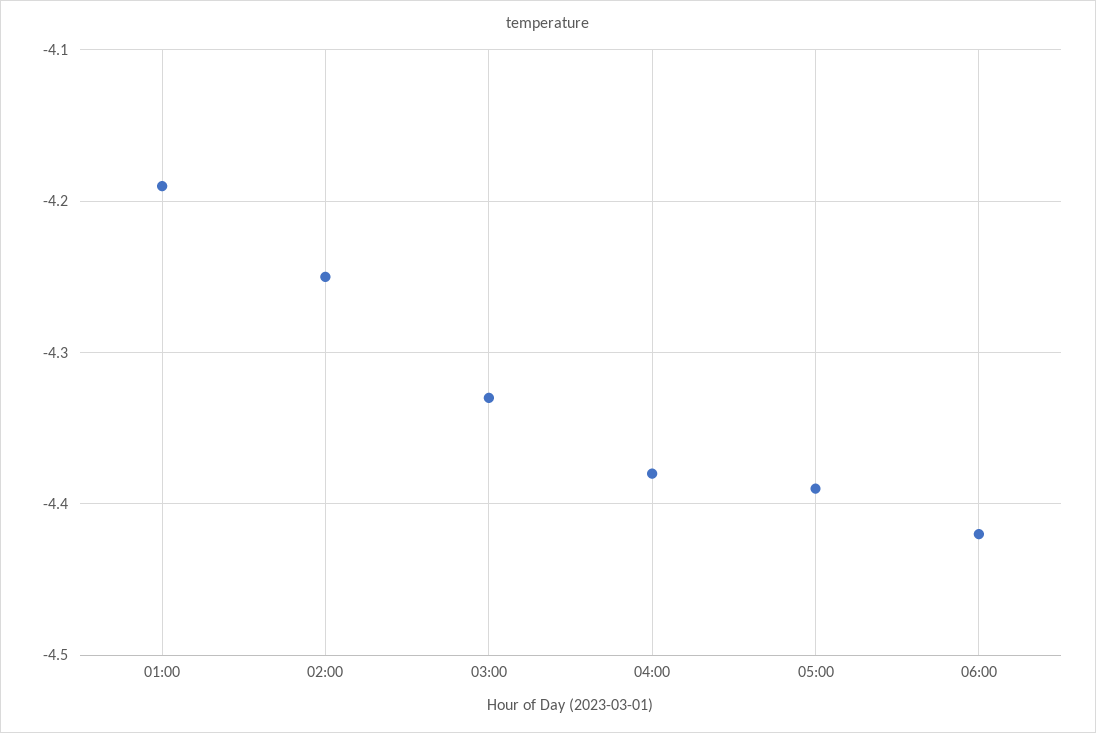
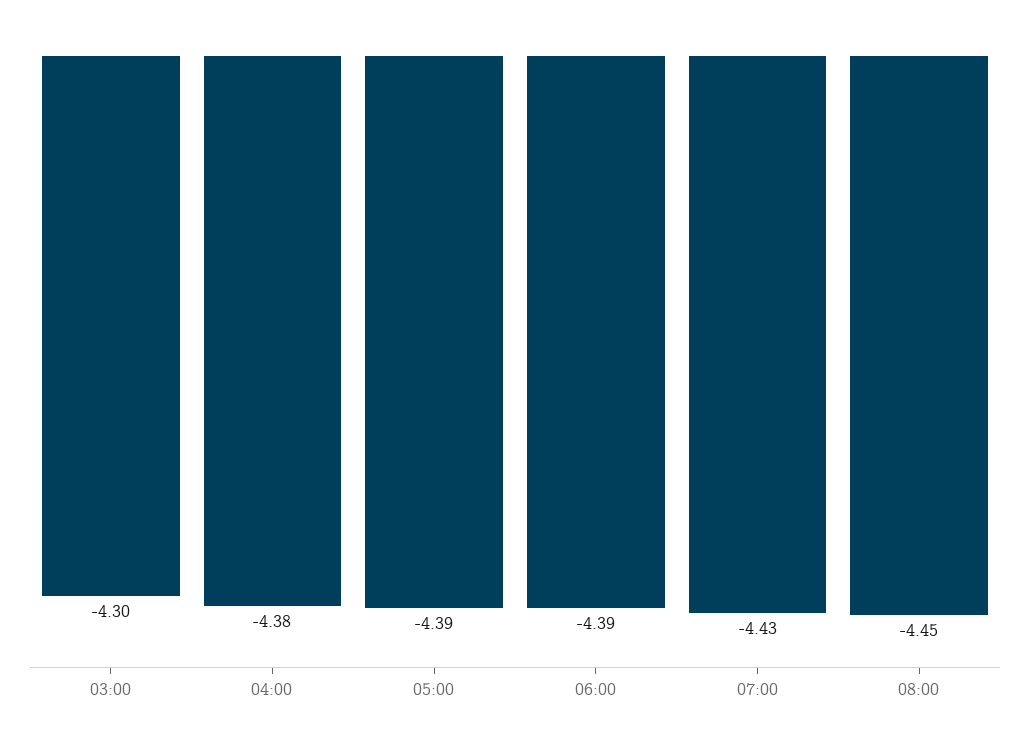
01:00: -4.19 -> none
02:00: -4.25 -> none
03:00: -4.33 -> -4.3
06:00: -4.42 -> -4.39
07:00: none -> -4.43
08:00: none -> -4.45

